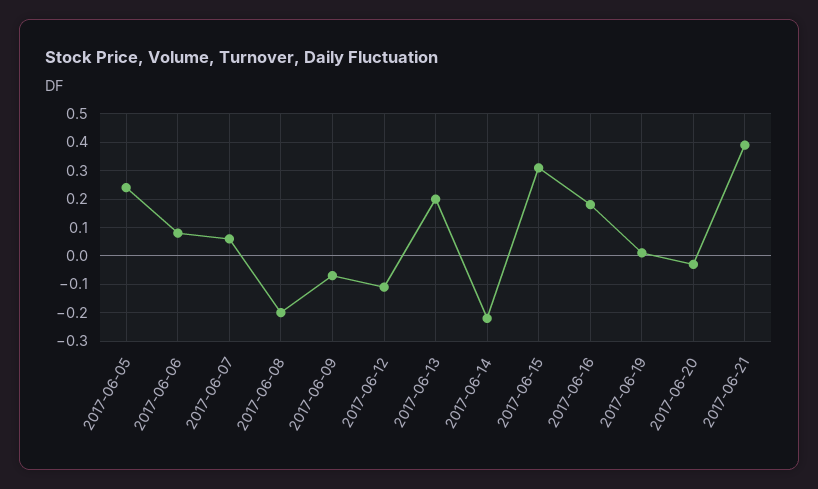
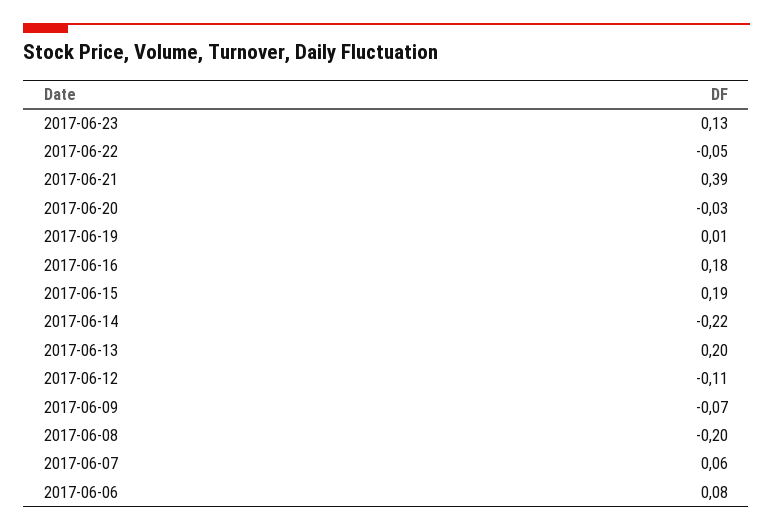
2017-06-05: 0.25 -> none
2017-06-15: 0.3 -> 0.19
2017-06-23: none -> 0.13
2017-06-22: none -> -0.05

